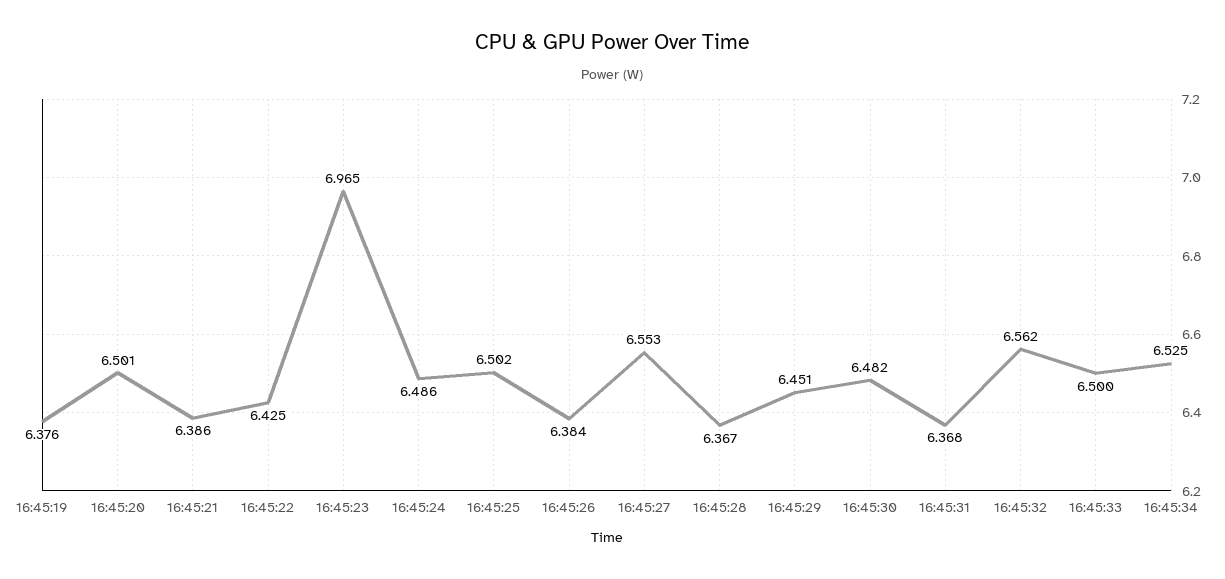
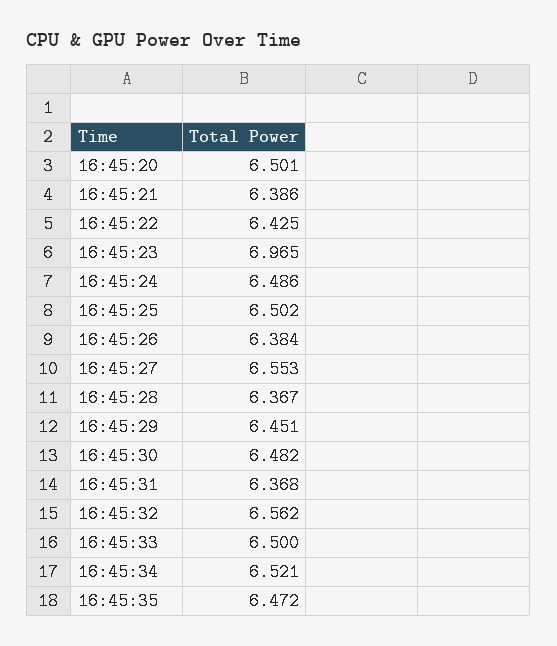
16:45:19: 6.376 -> none
16:45:34: 6.525 -> 6.521
16:45:35: none -> 6.472

